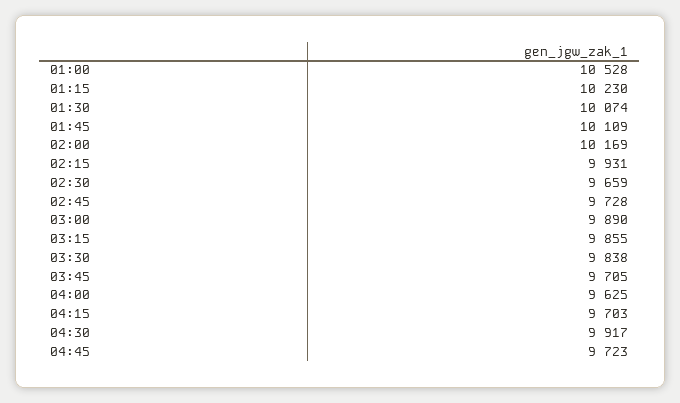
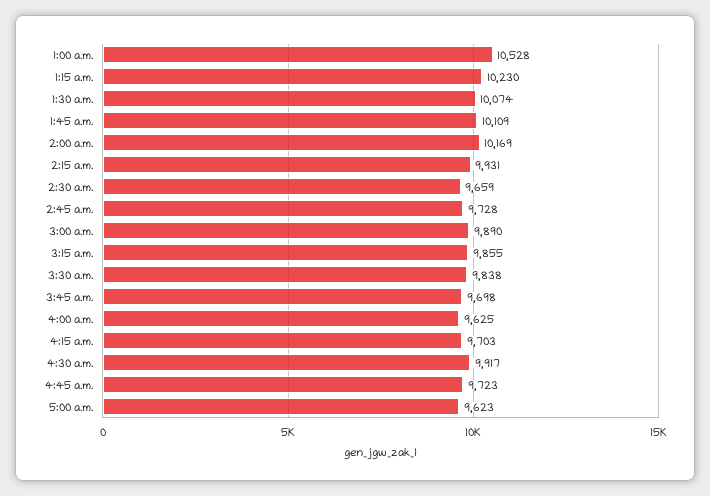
03:45: 9705 -> 9698
5:00 a.m.: none -> 9623

